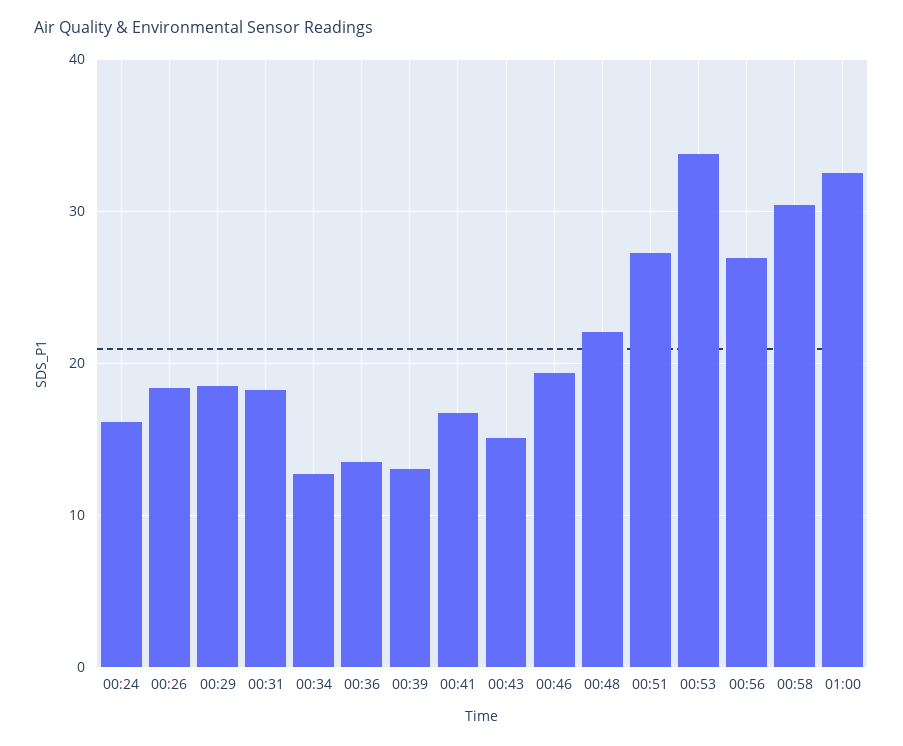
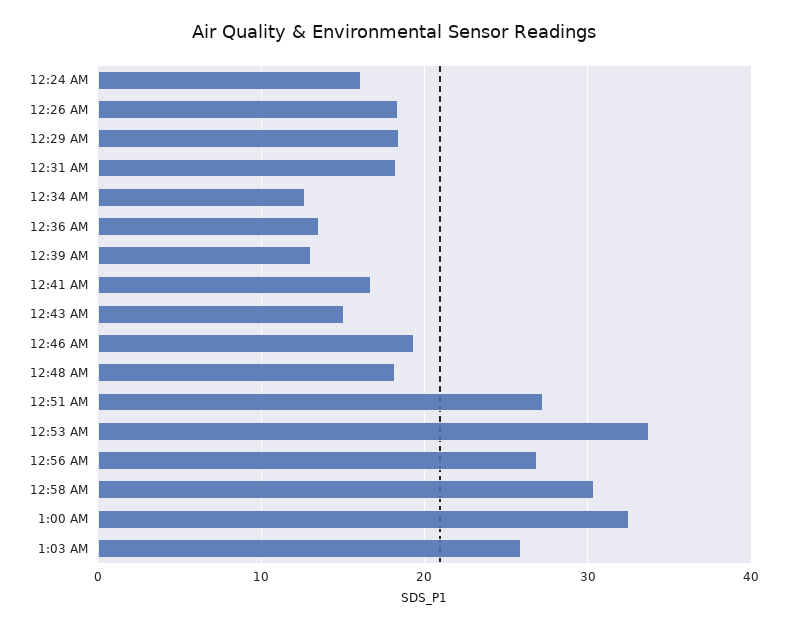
00:48: 22 -> 18
1:03 AM: none -> 26

